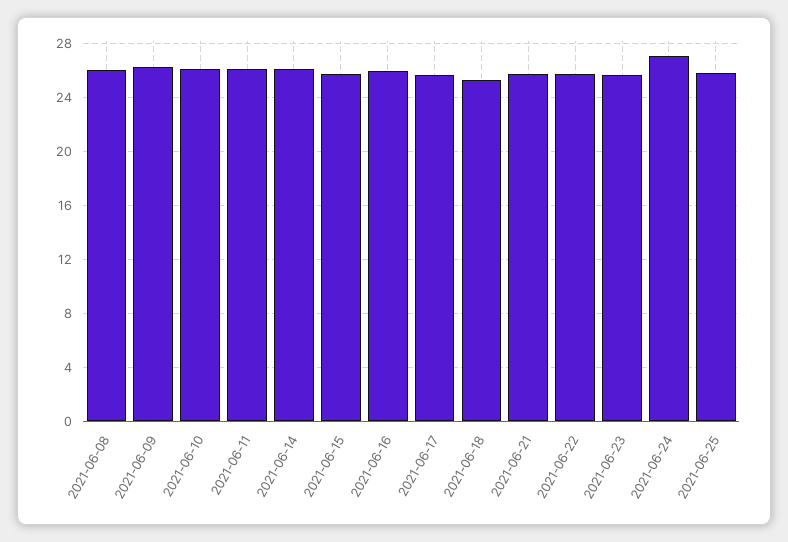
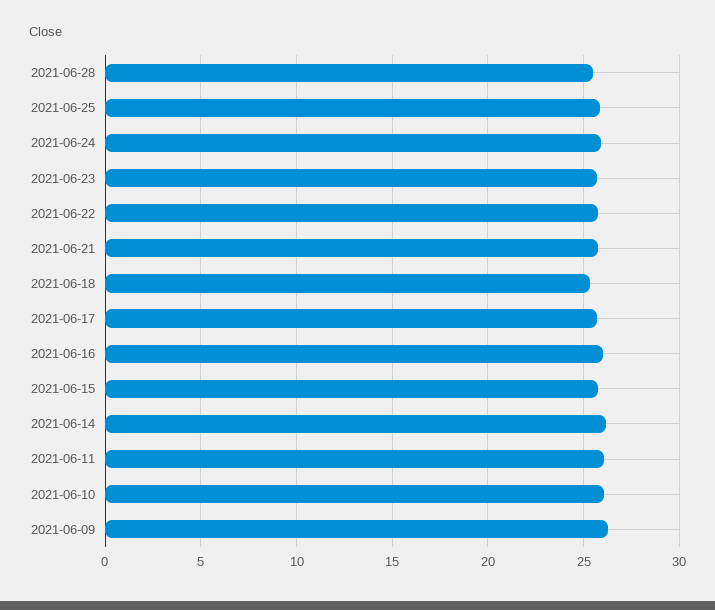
2021-06-08: 26 -> none
2021-06-24: 27 -> 26
2021-06-28: none -> 25.5

